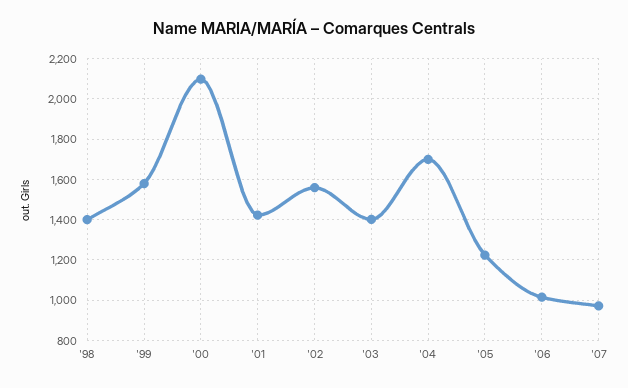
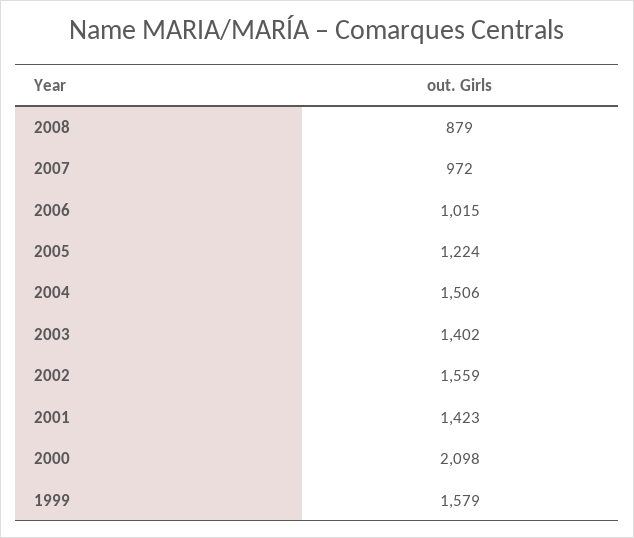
'98: 1400 -> none
'04: 1700 -> 1506
2008: none -> 879

